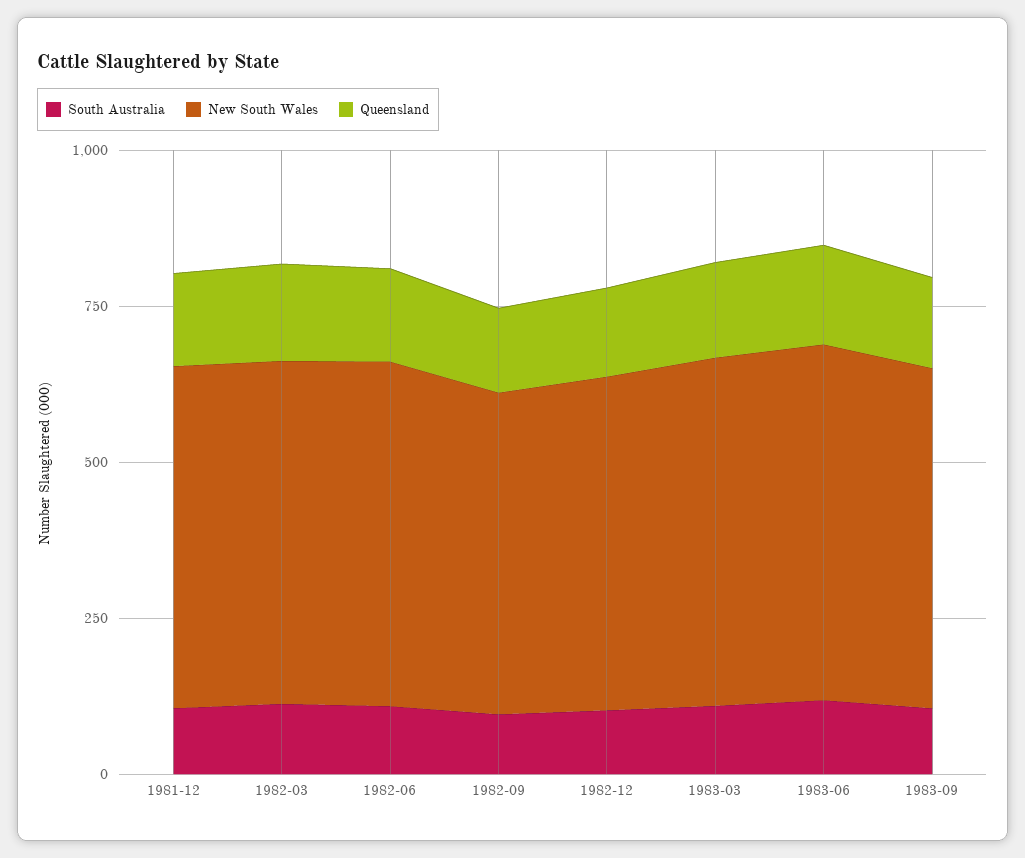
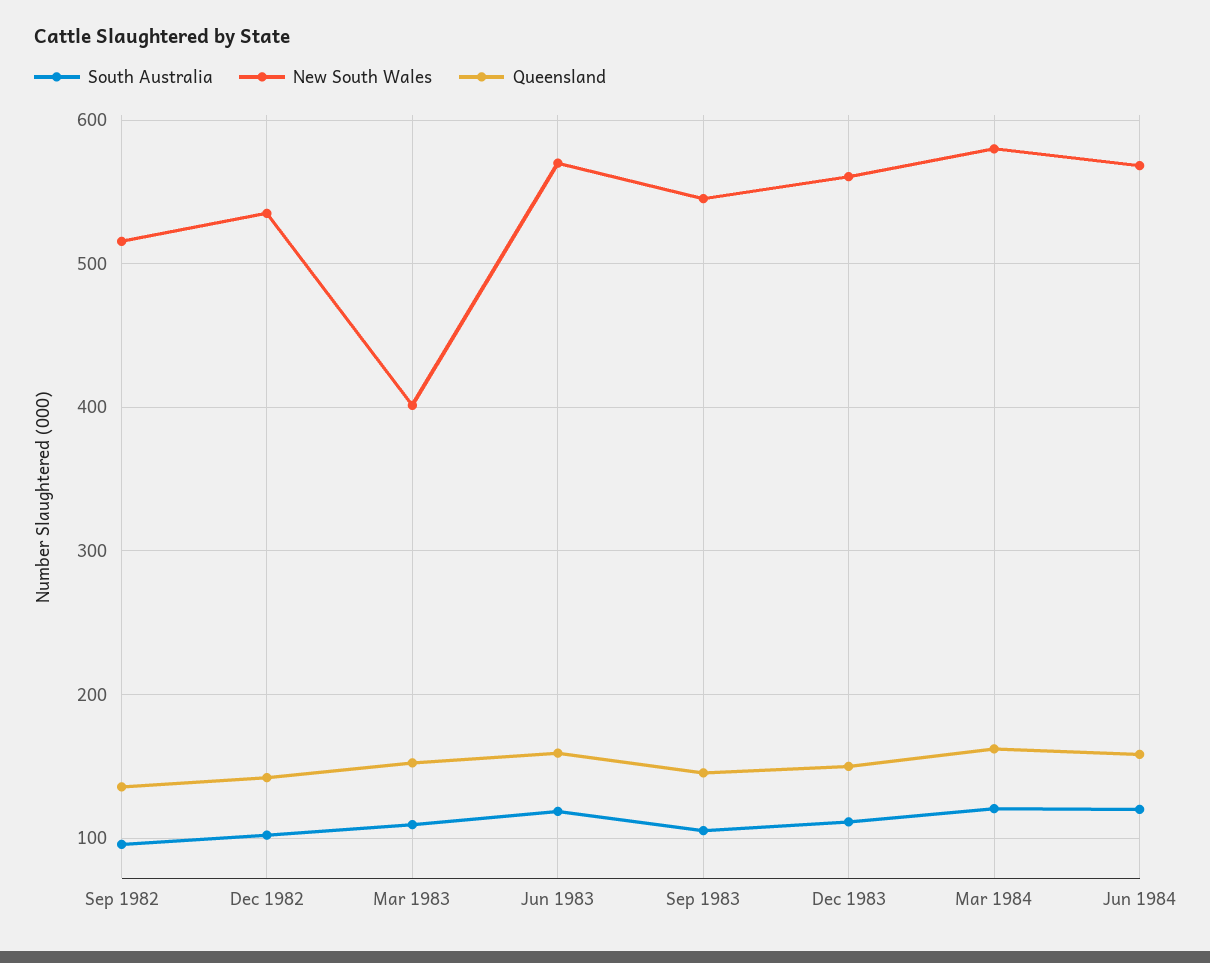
South Australia, 1981-12: 100 -> none
New South Wales, 1981-12: 550 -> none
Queensland, 1981-12: 150 -> none
South Australia, 1982-03: 100 -> none
New South Wales, 1982-03: 550 -> none
Queensland, 1982-03: 150 -> none
South Australia, 1982-06: 100 -> none
New South Wales, 1982-06: 550 -> none
Queensland, 1982-06: 150 -> none
New South Wales, 1983-03: 550 -> 400
South Australia, Dec 1983: none -> 110
New South Wales, Dec 1983: none -> 560
Queensland, Dec 1983: none -> 150
South Australia, Mar 1984: none -> 120
New South Wales, Mar 1984: none -> 580
Queensland, Mar 1984: none -> 160
South Australia, Jun 1984: none -> 120
New South Wales, Jun 1984: none -> 570
Queensland, Jun 1984: none -> 160

